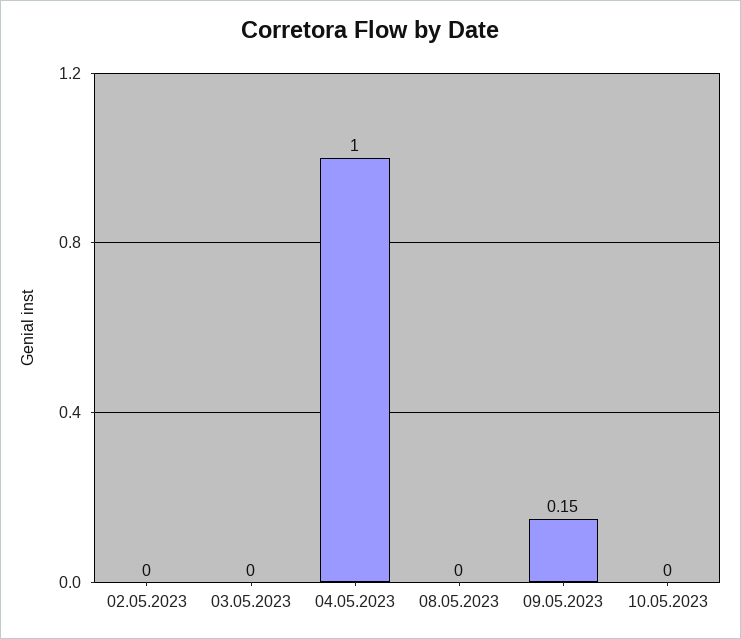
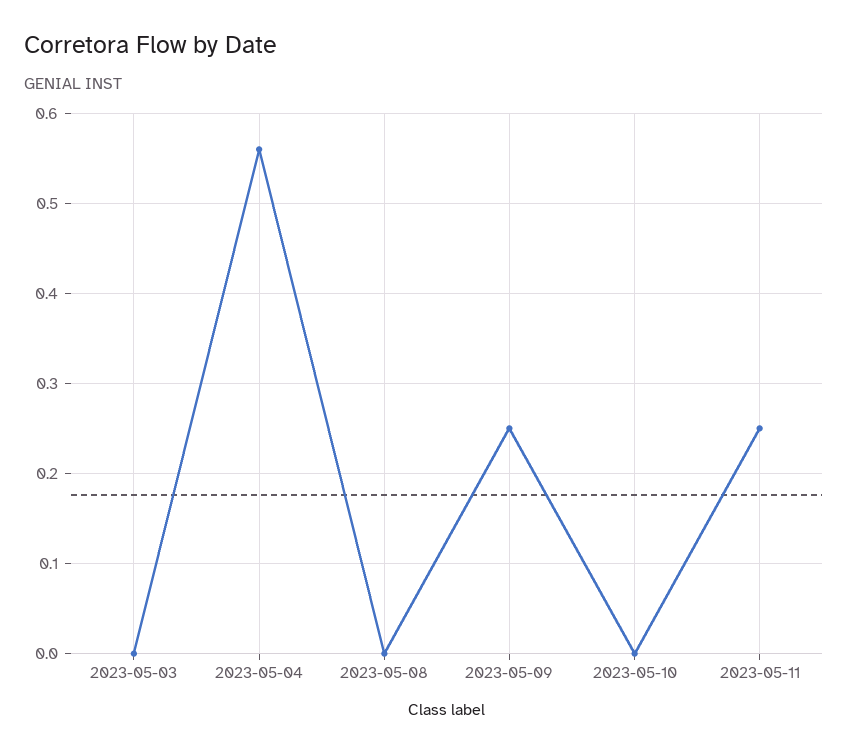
02.05.2023: 0 -> none
04.05.2023: 1 -> 0.56
09.05.2023: 0.15 -> 0.25
2023-05-11: none -> 0.25

